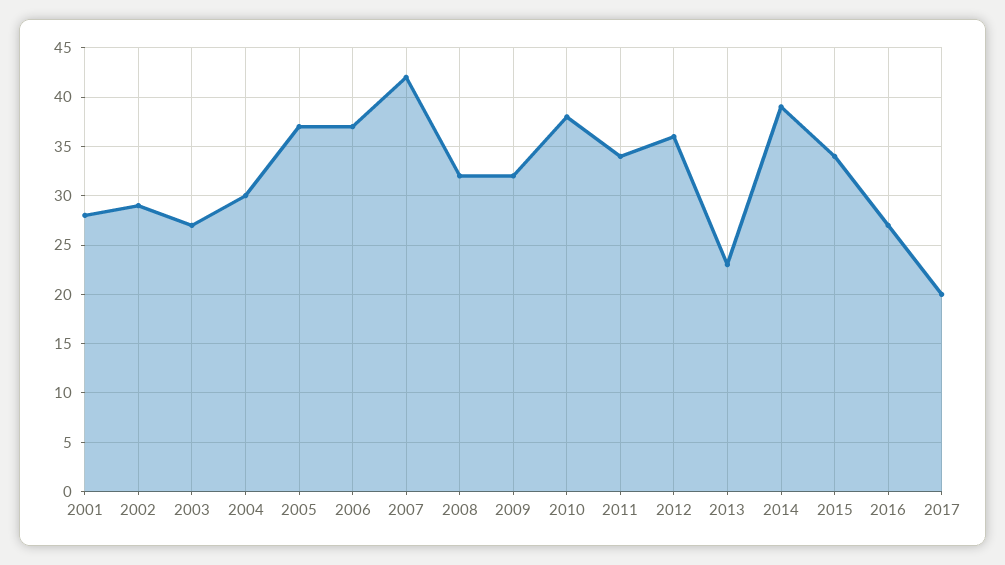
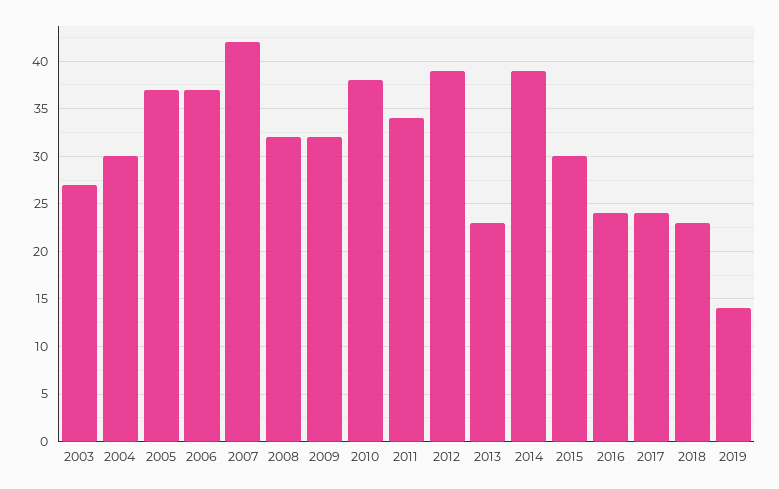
2001: 28 -> none
2002: 29 -> none
2012: 36 -> 39
2015: 34 -> 30
2016: 27 -> 24
2017: 20 -> 24
2018: none -> 23
2019: none -> 14

